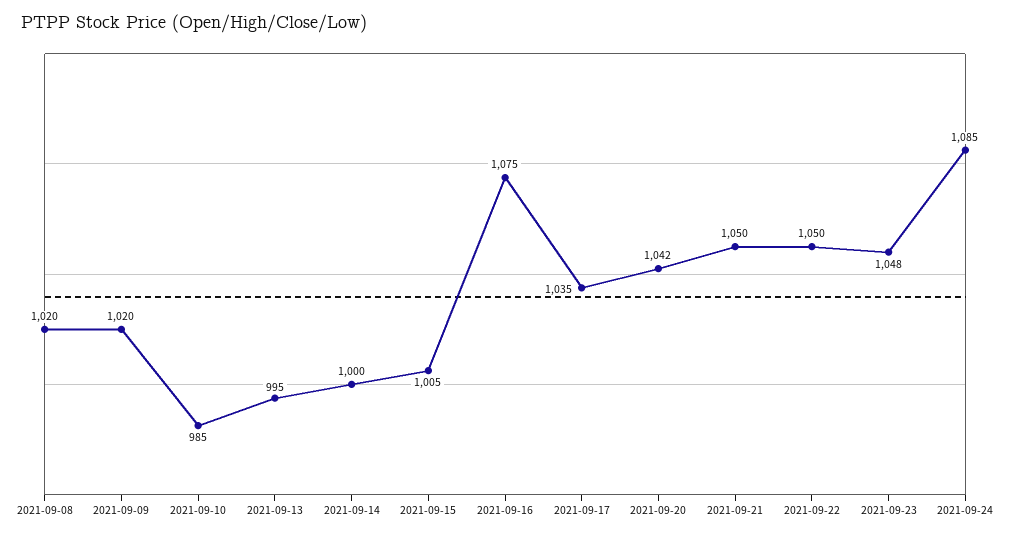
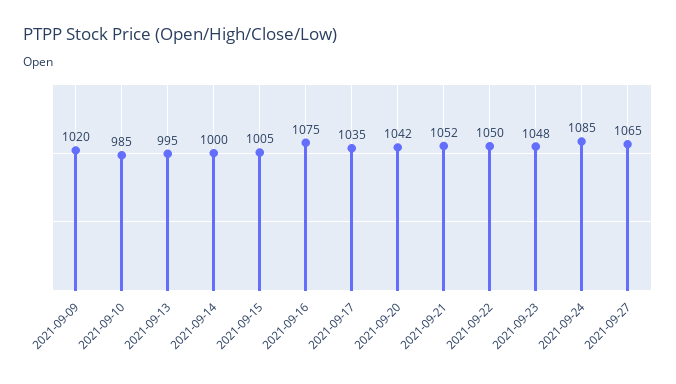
2021-09-08: 1020 -> none
2021-09-21: 1050 -> 1052
2021-09-27: none -> 1065

